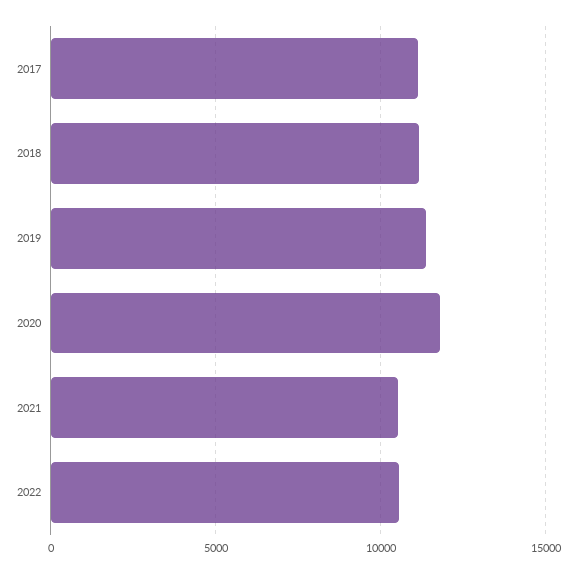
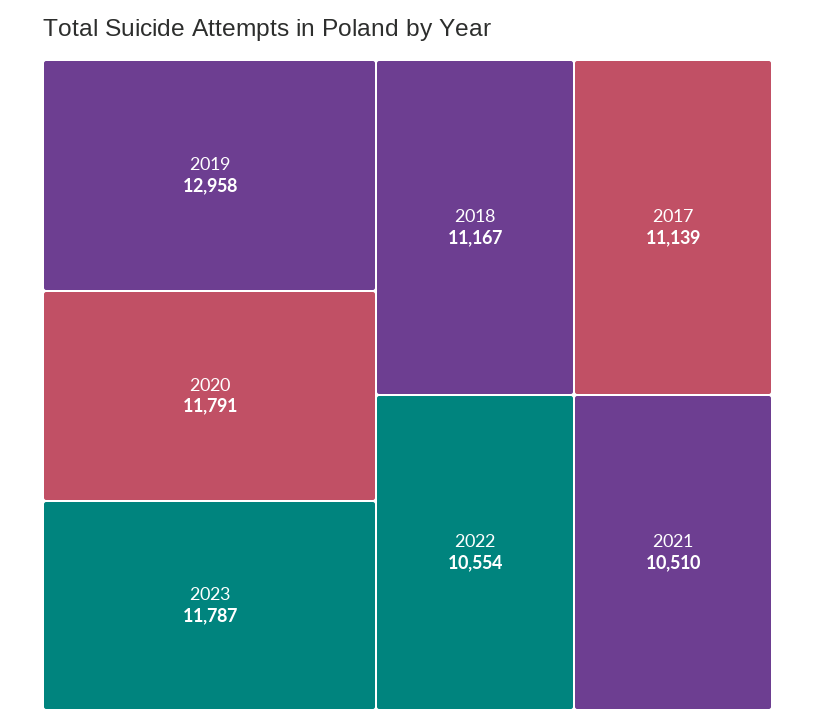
2019: 11500 -> 12958
2023: none -> 11787

